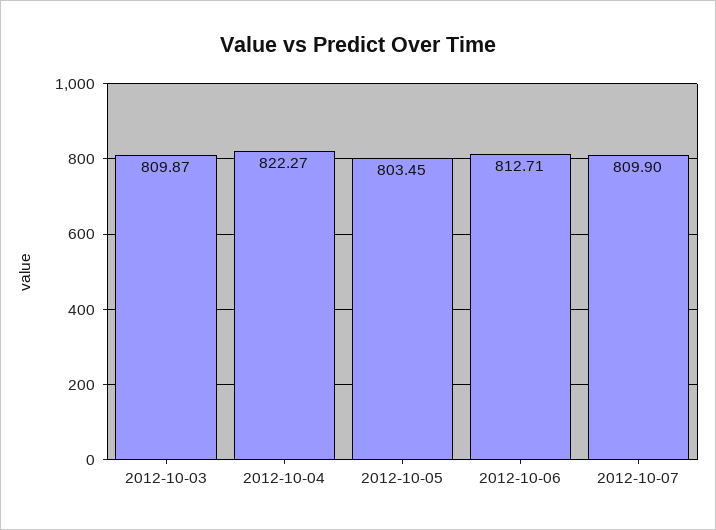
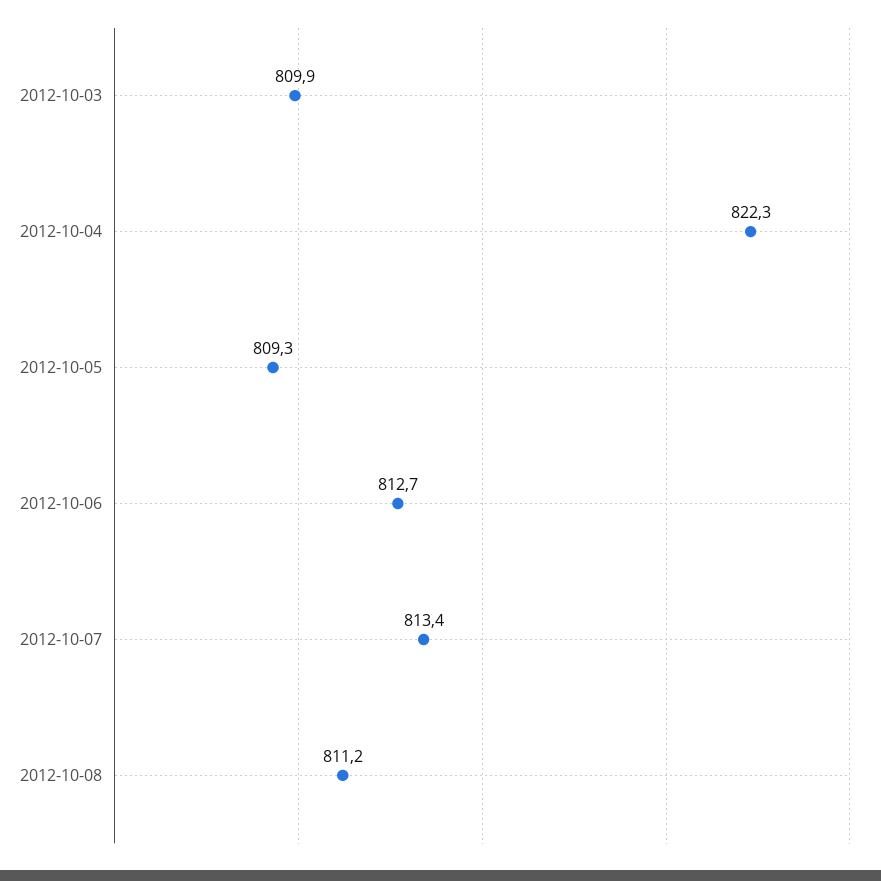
2012-10-05: 803.45 -> 809.3
2012-10-07: 809.9 -> 813.4
2012-10-08: none -> 811.2

